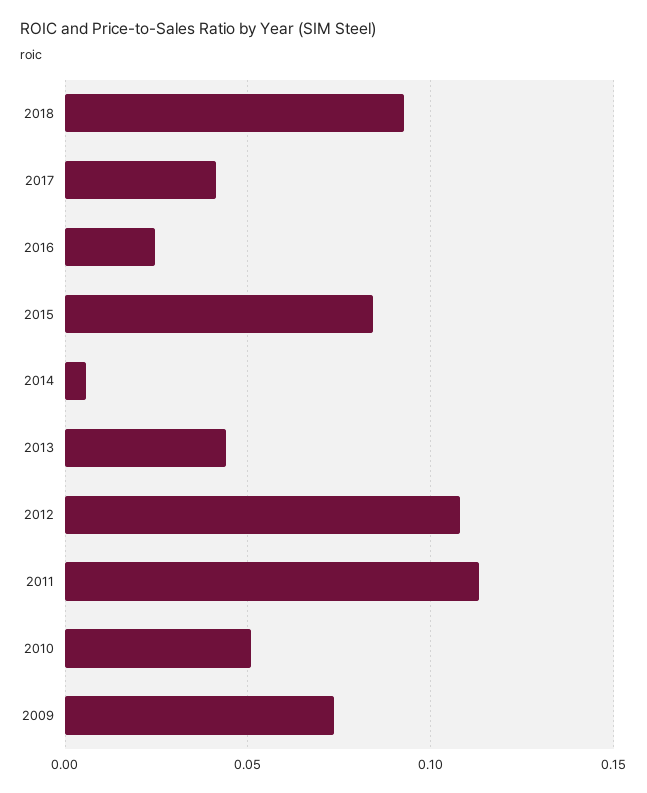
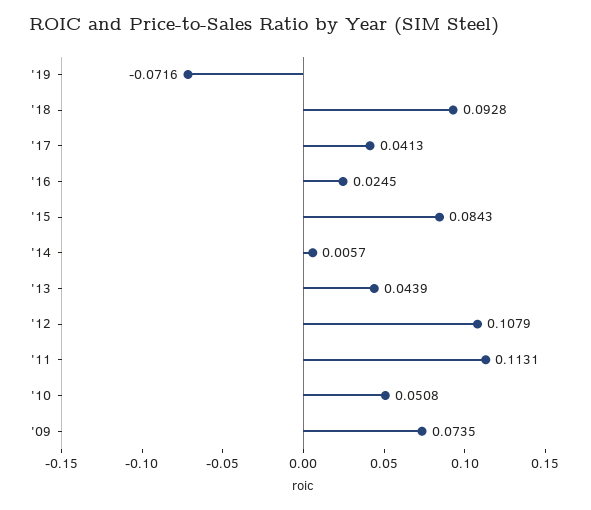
'19: none -> -0.0716

